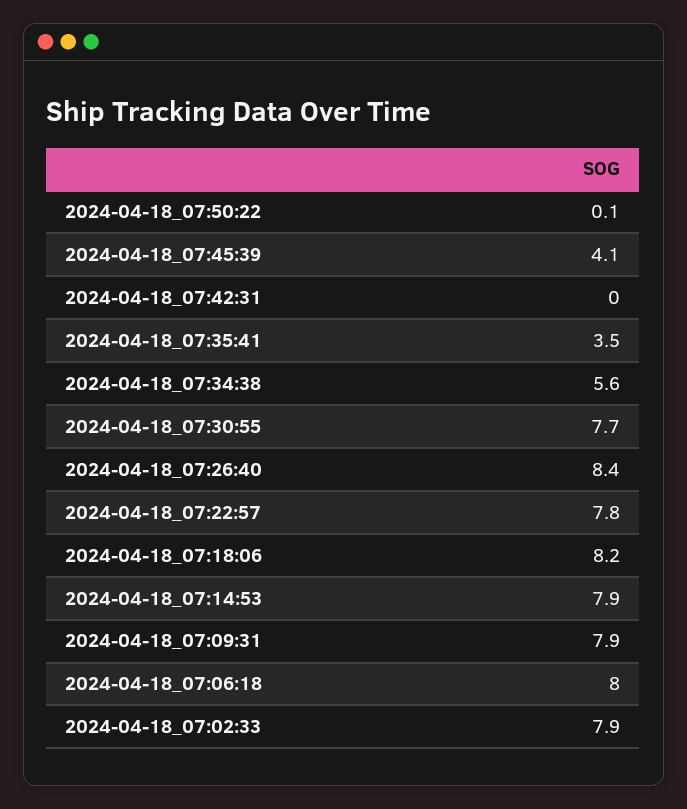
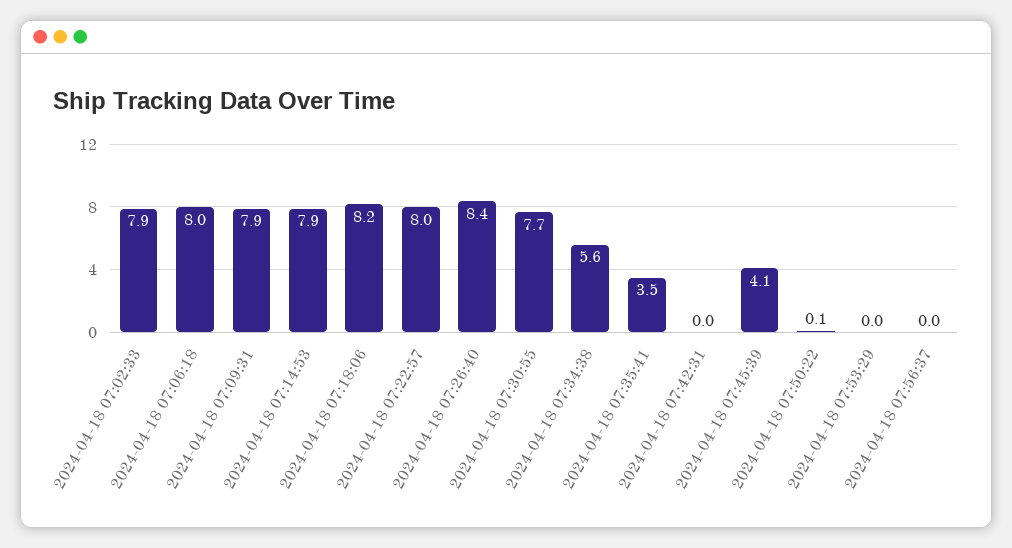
2024-04-18_07:22:57: 7.8 -> 8
2024-04-18 07:53:29: none -> 0
2024-04-18 07:56:37: none -> 0

